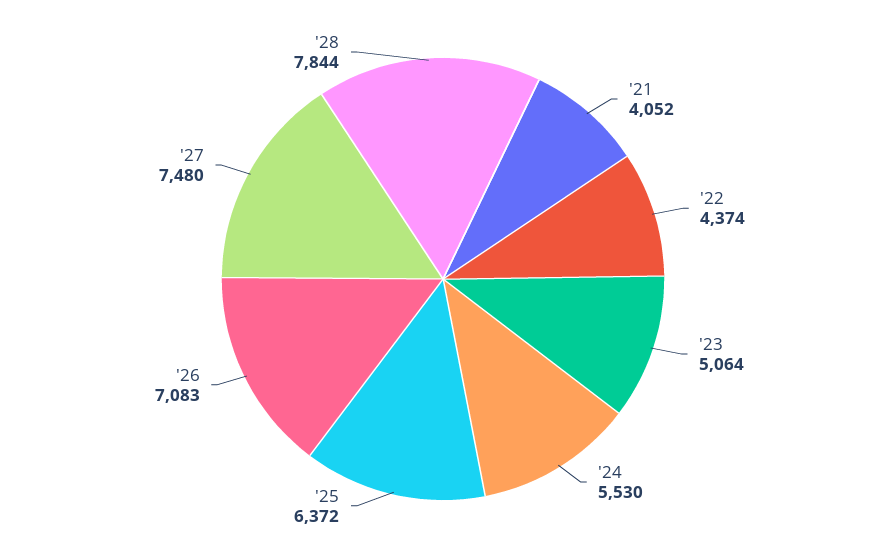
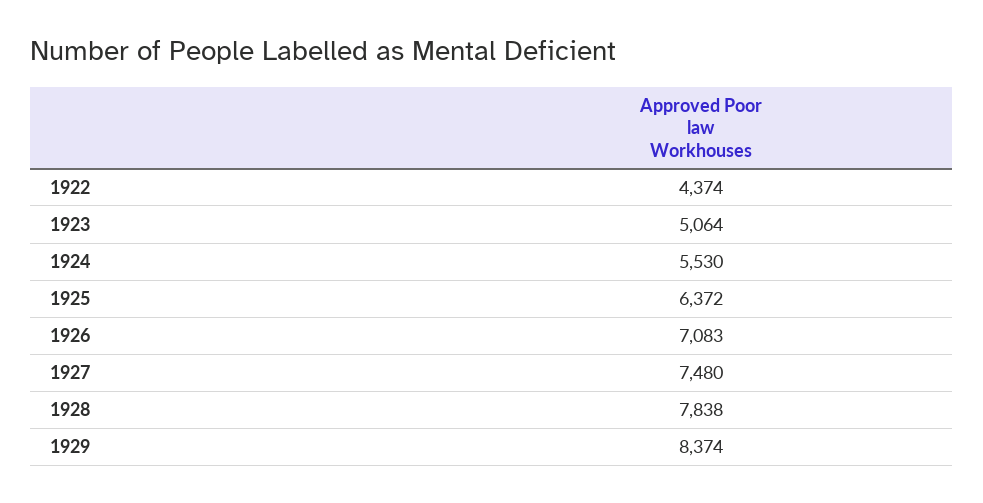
'21: 4052 -> none
'28: 7844 -> 7838
1929: none -> 8374

